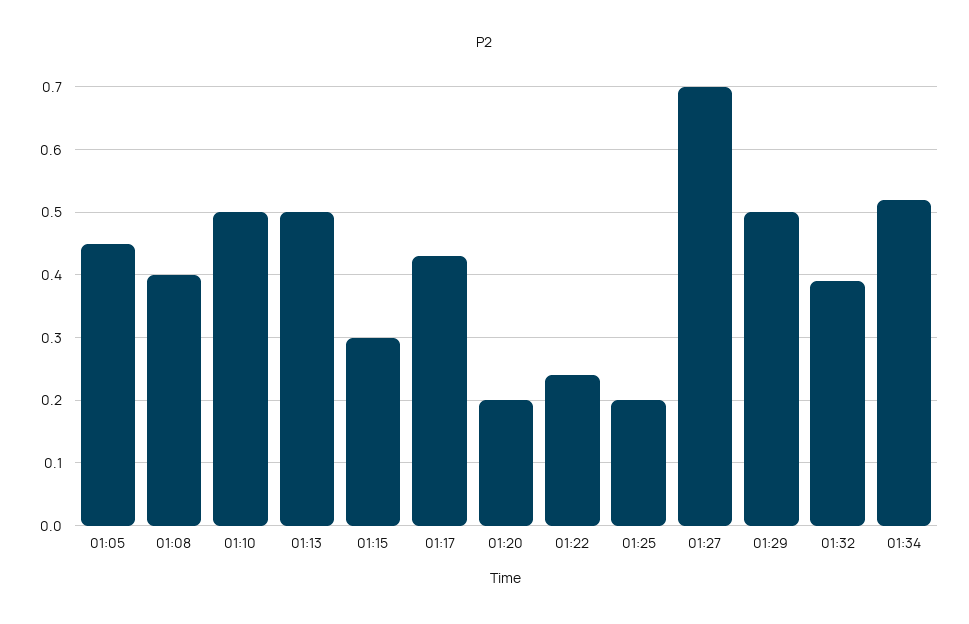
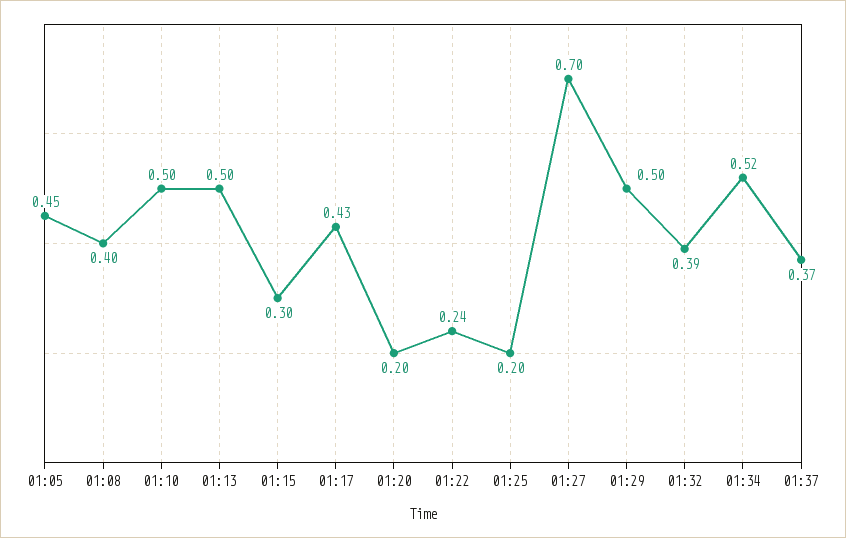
01:37: none -> 0.37

